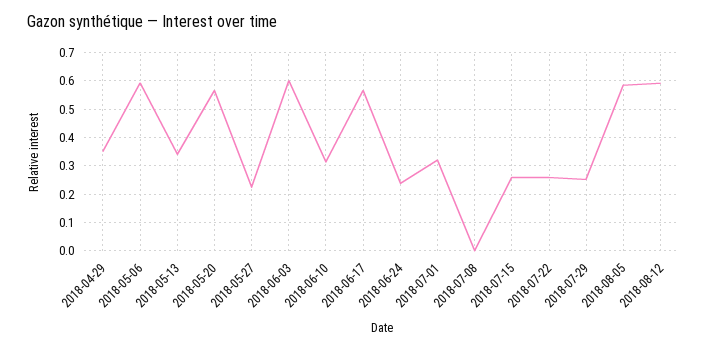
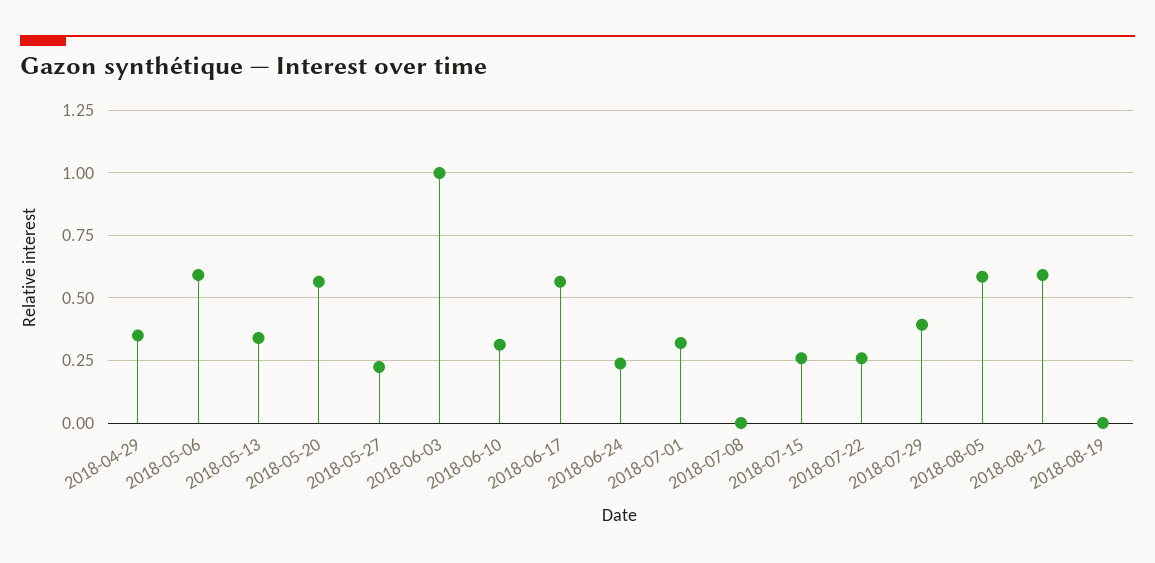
2018-06-03: 0.6 -> 1
2018-07-29: 0.25 -> 0.4
2018-08-19: none -> 0

